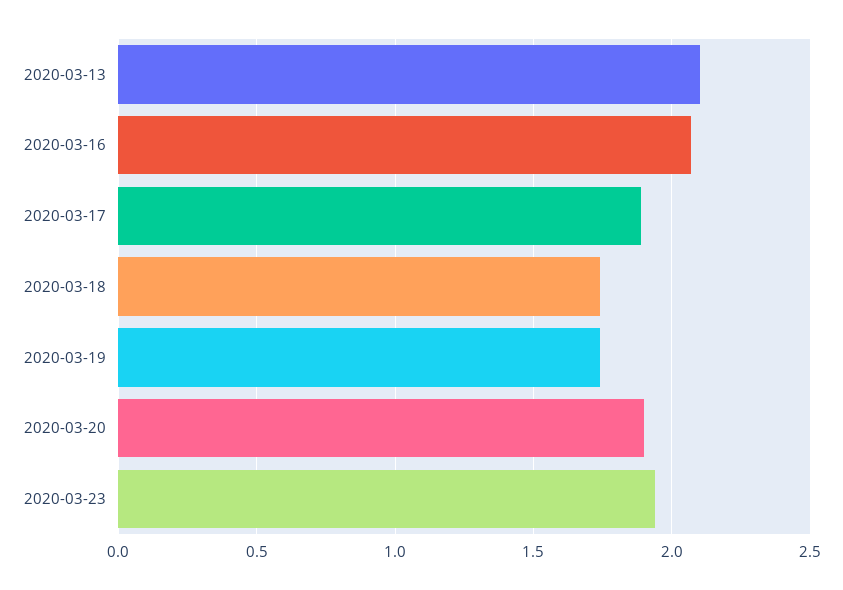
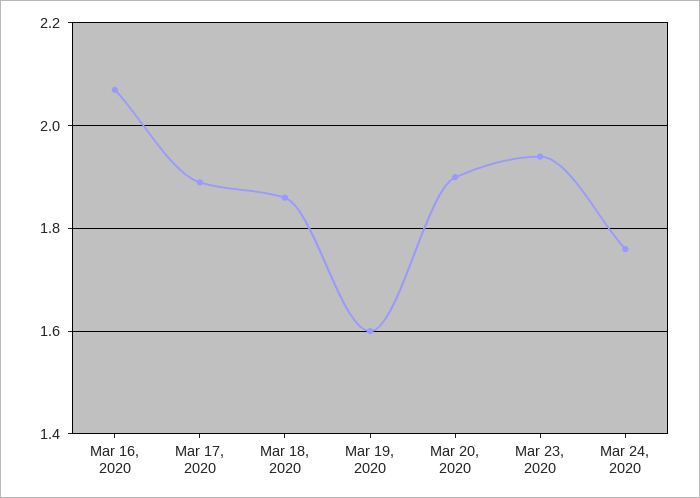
2020-03-13: 2.1 -> none
2020-03-18: 1.75 -> 1.85
2020-03-19: 1.75 -> 1.6
Mar 24, 2020: none -> 1.75

